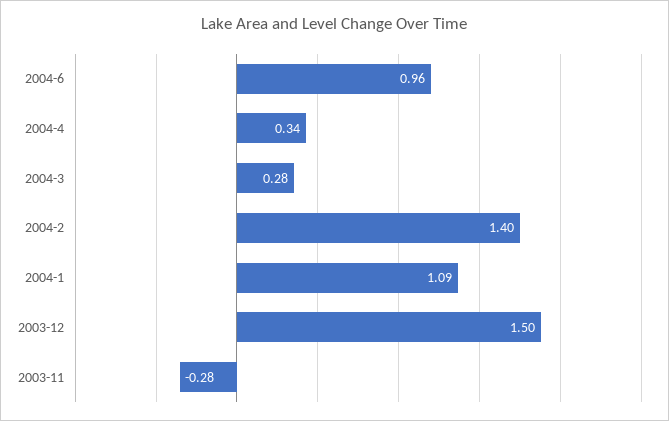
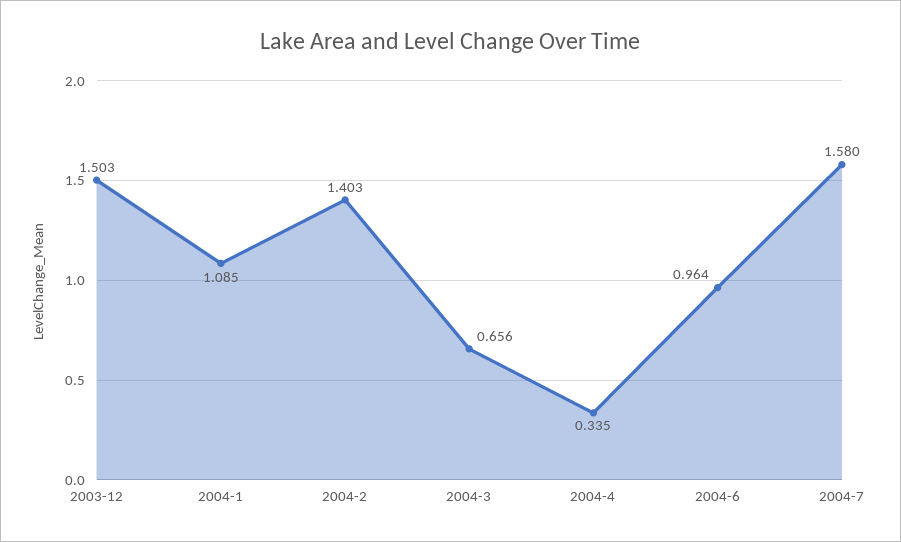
2004-3: 0.28 -> 0.656
2003-11: -0.28 -> none
2004-7: none -> 1.58

